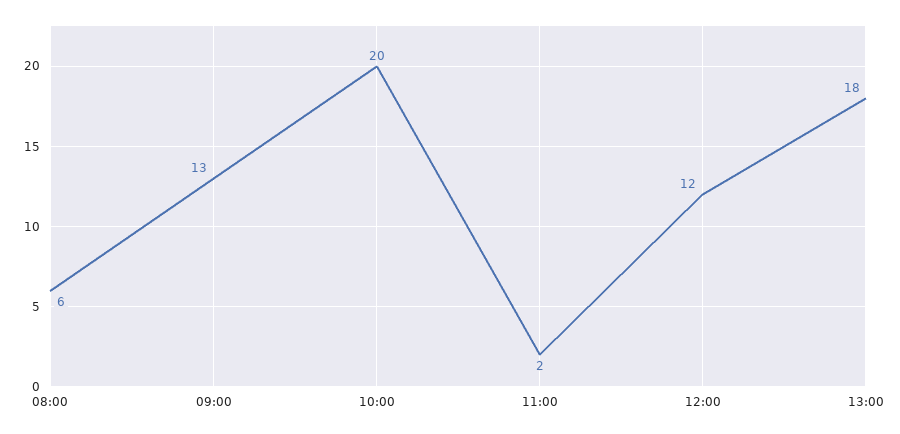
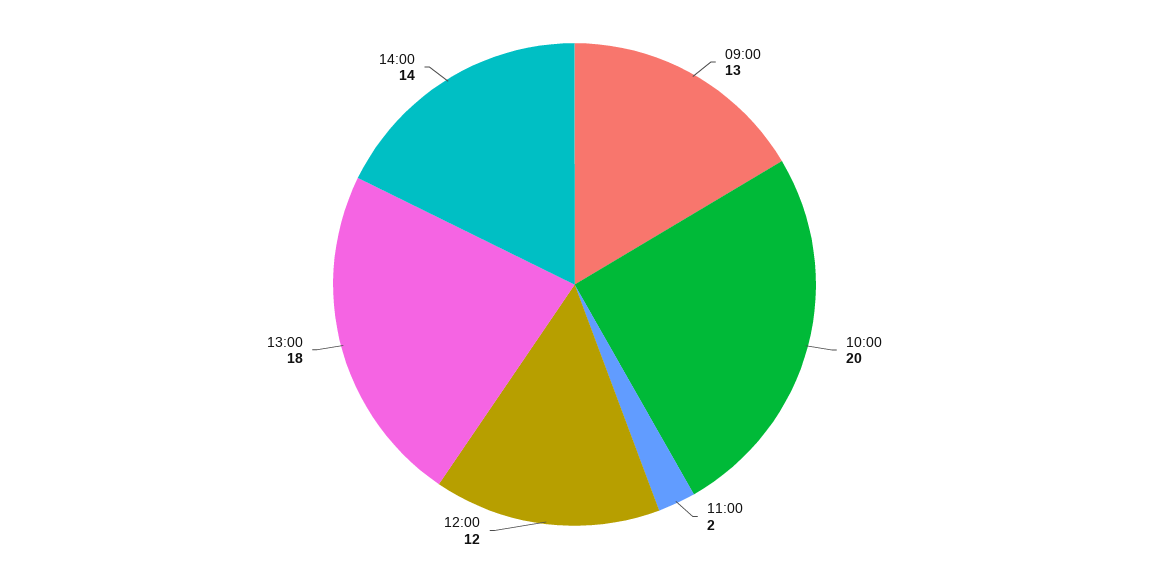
08:00: 6 -> none
14:00: none -> 14

